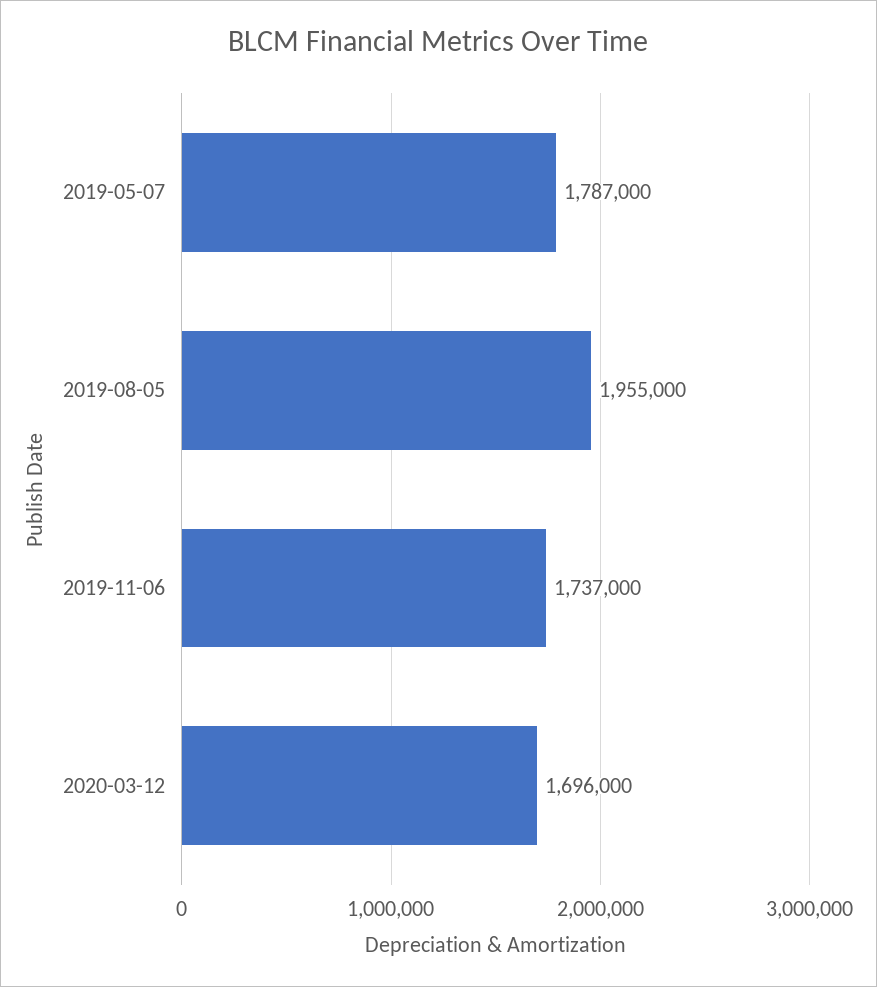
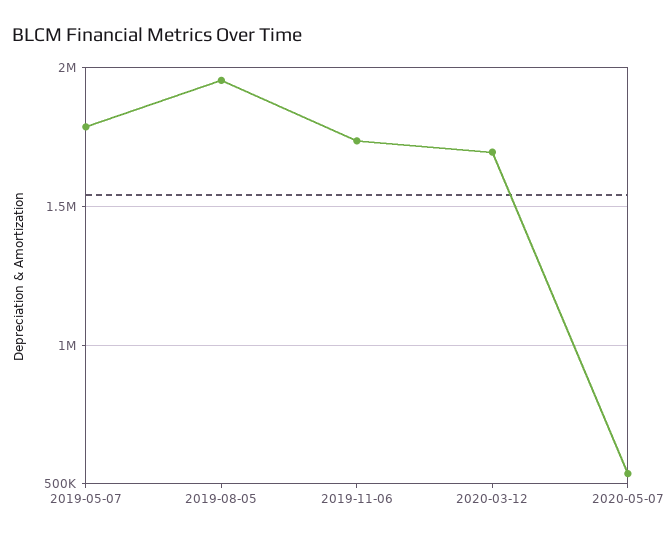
2020-05-07: none -> 550000

